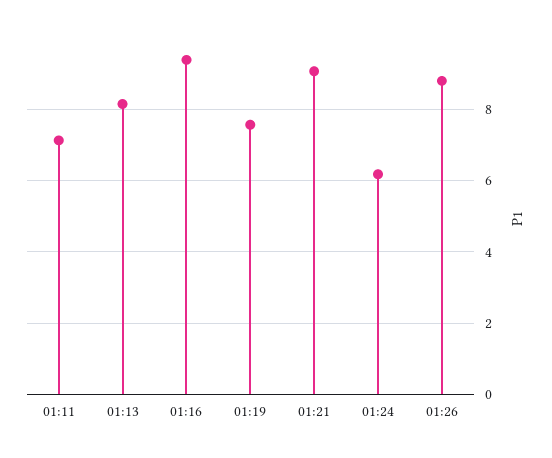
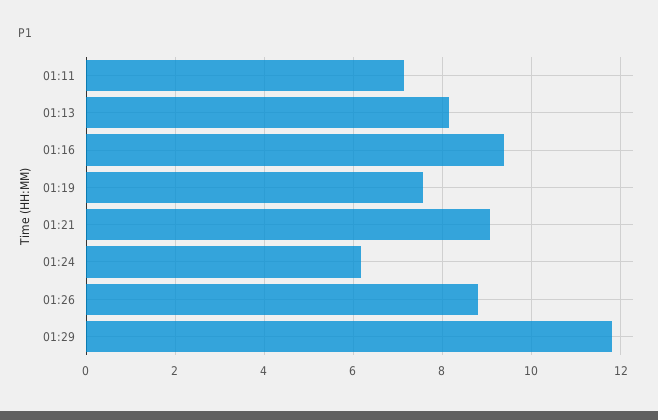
01:29: none -> 11.8

